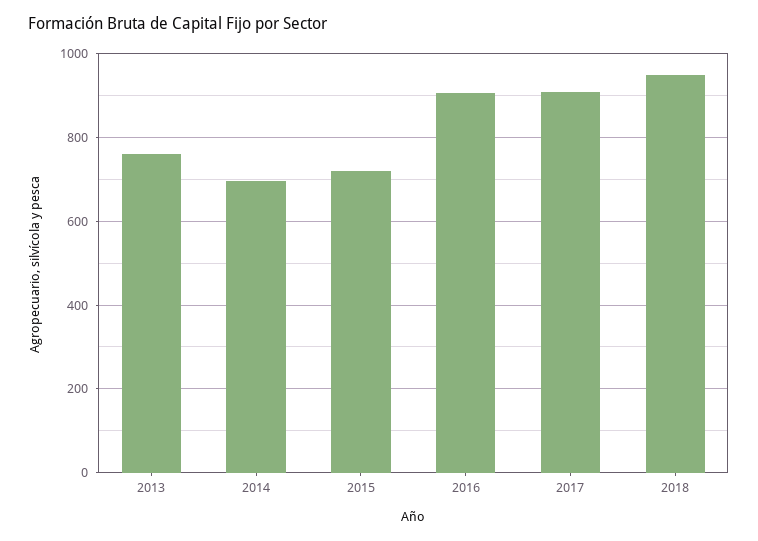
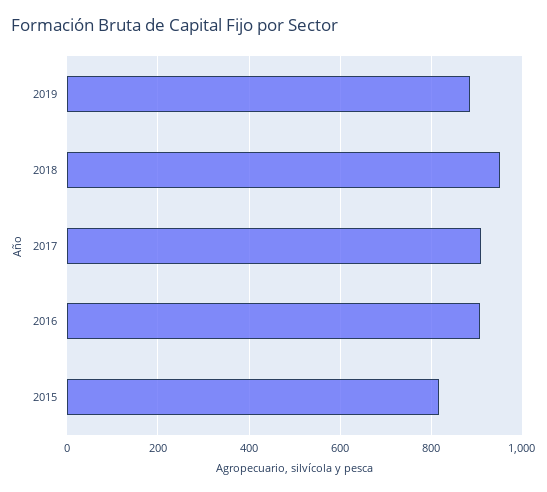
2013: 760 -> none
2014: 700 -> none
2015: 720 -> 820
2019: none -> 880

